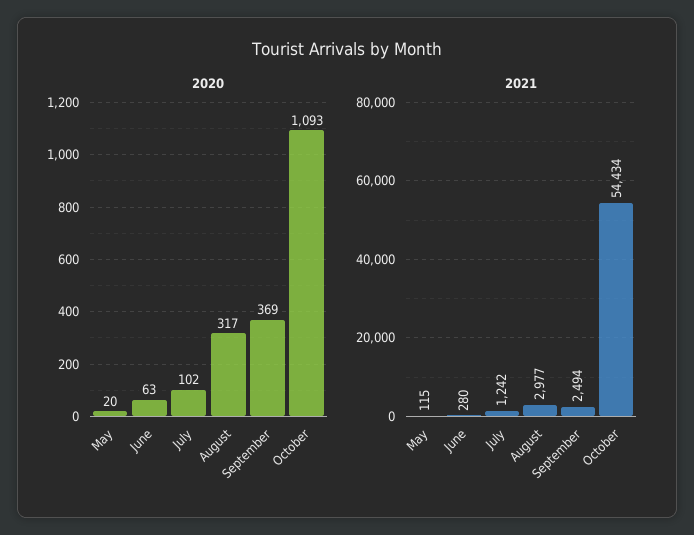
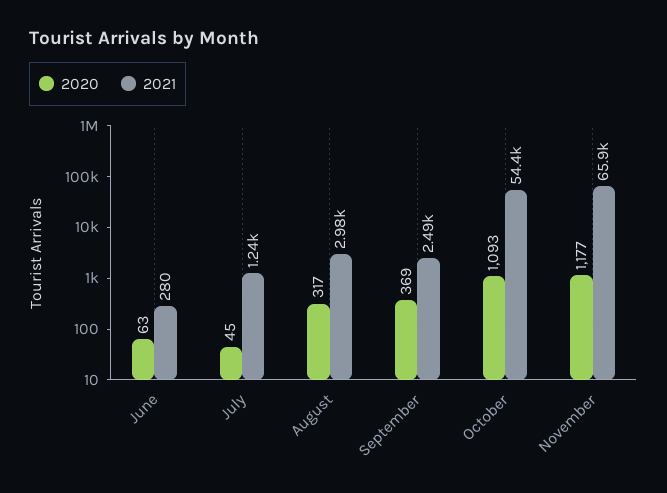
2020, May: 20 -> none
2020, July: 102 -> 45
2021, May: 115 -> none
2020, November: none -> 1177
2021, November: none -> 65900

